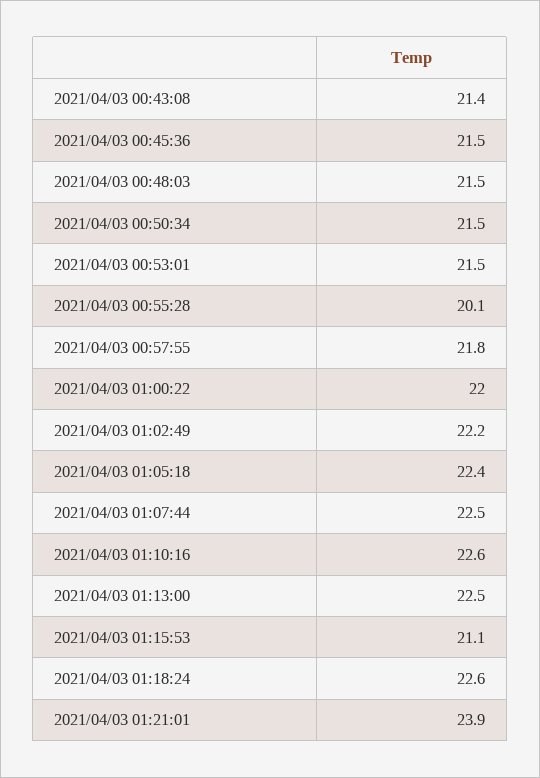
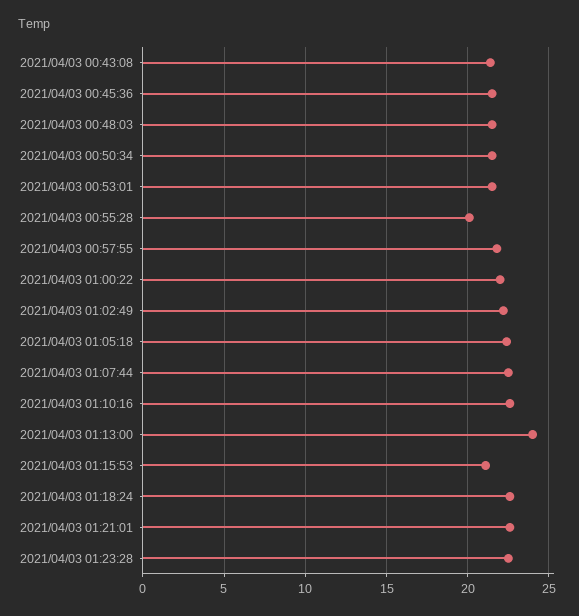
2021/04/03 01:13:00: 22.5 -> 24
2021/04/03 01:21:01: 23.9 -> 22.5
2021/04/03 01:23:28: none -> 22.5

